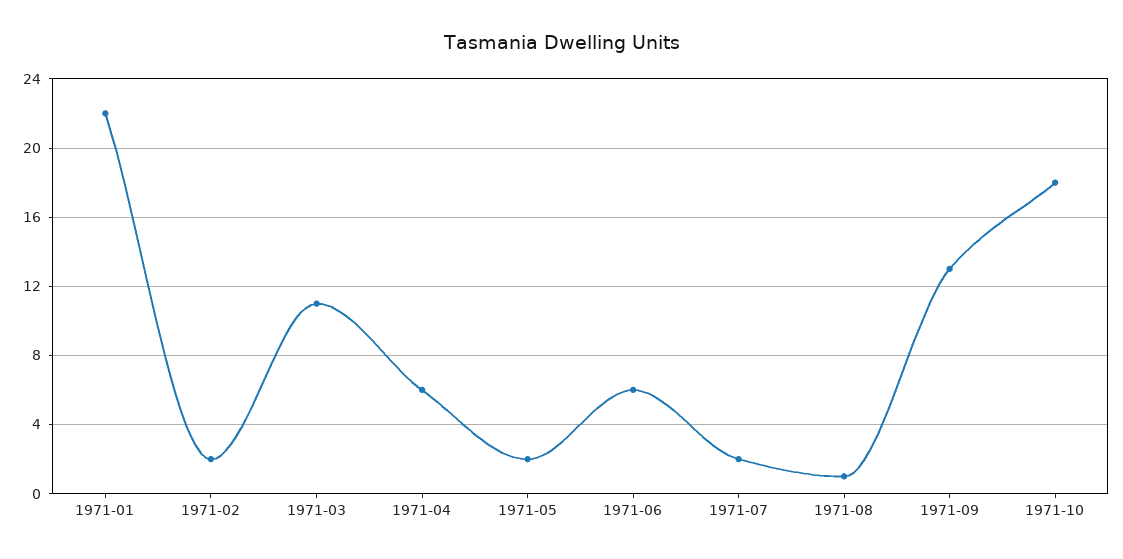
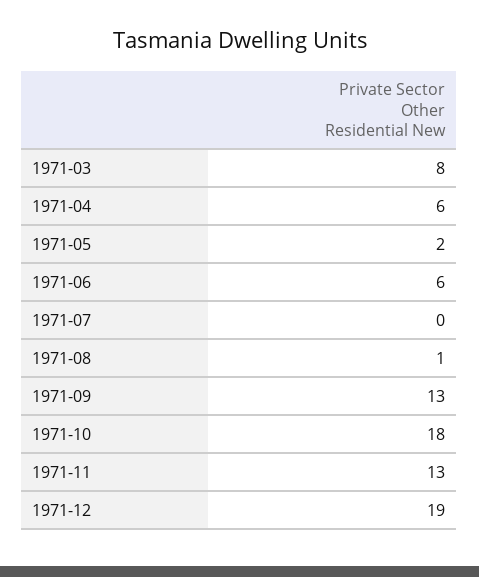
1971-01: 22 -> none
1971-02: 2 -> none
1971-03: 11 -> 8
1971-07: 2 -> 0
1971-11: none -> 13
1971-12: none -> 19

